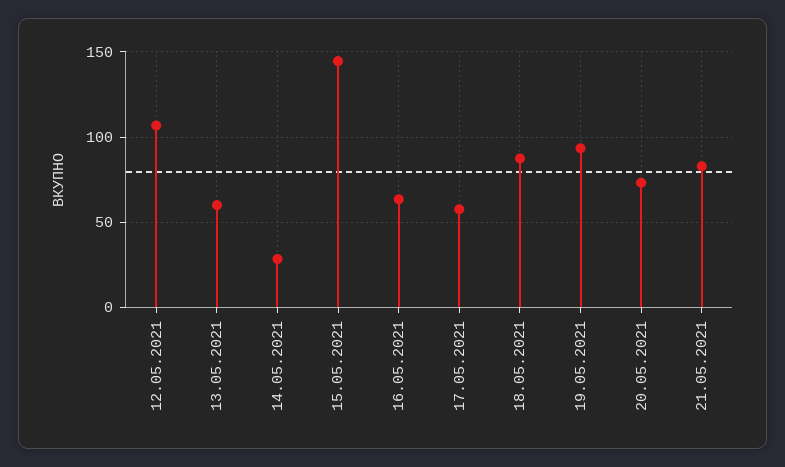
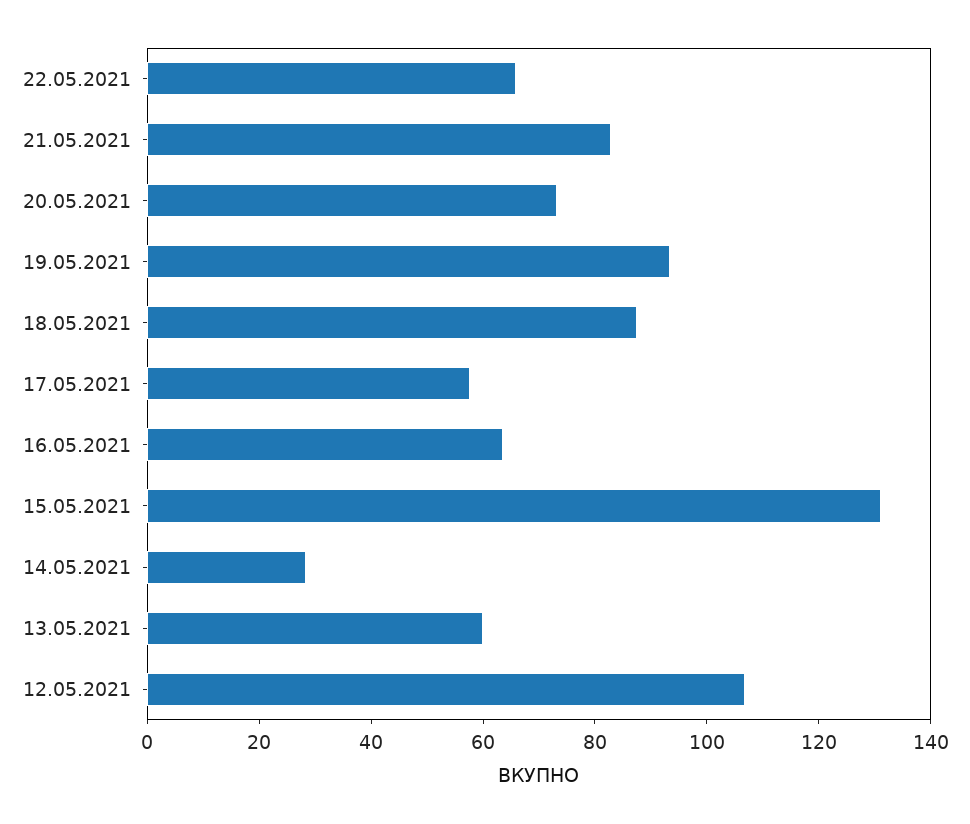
15.05.2021: 145 -> 130
22.05.2021: none -> 65

